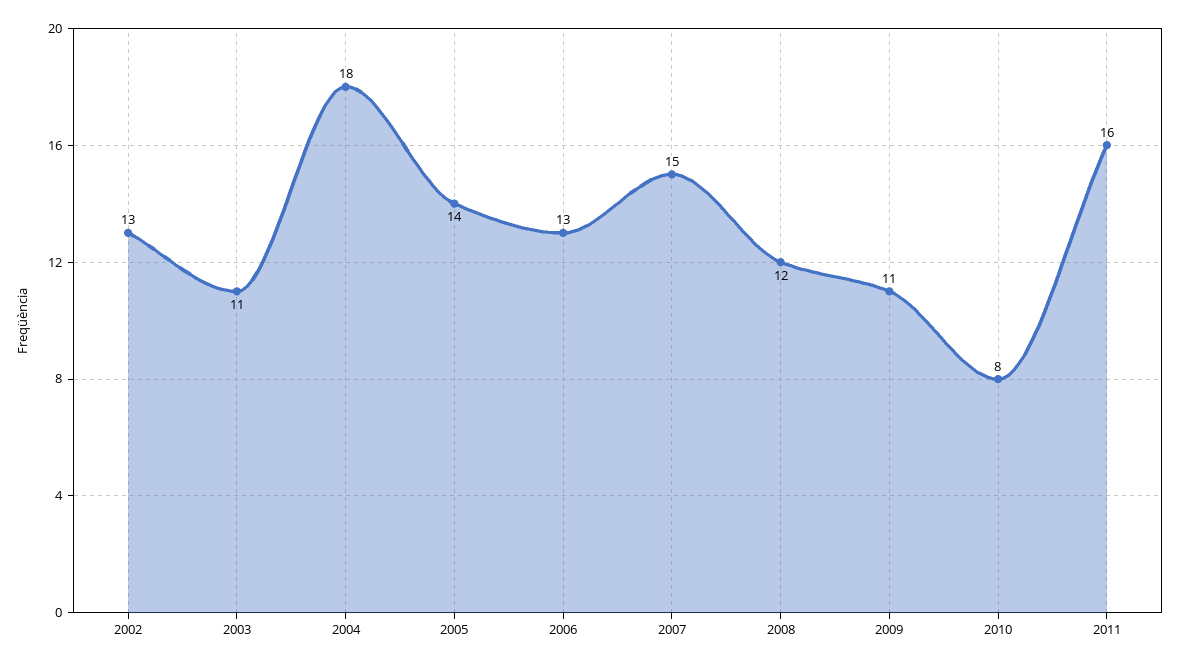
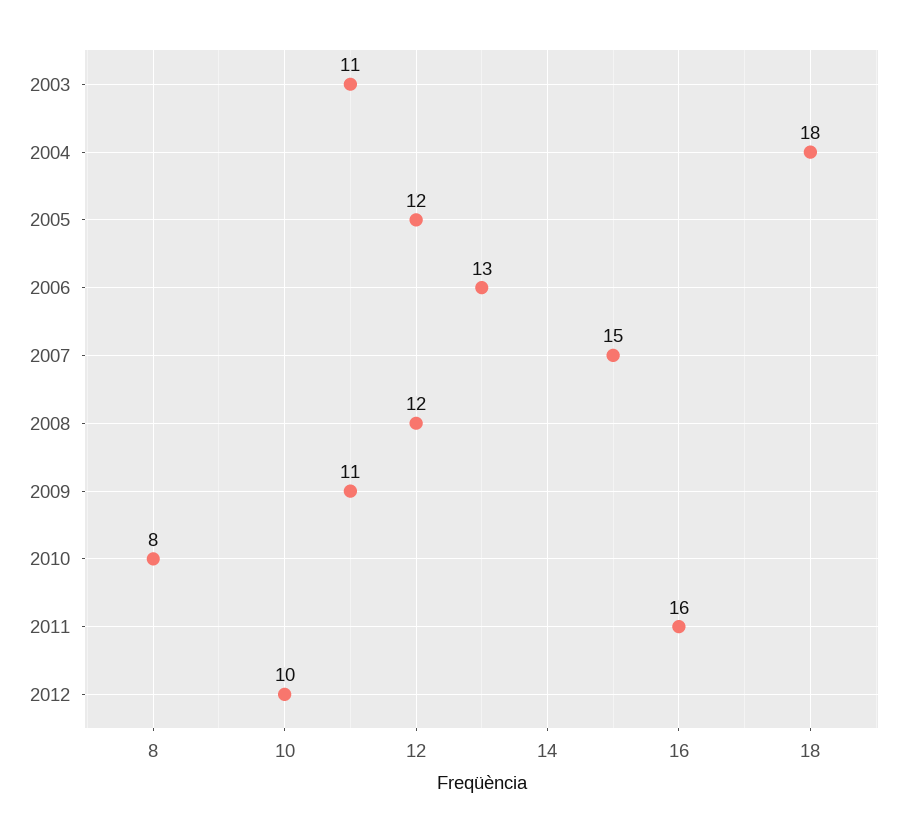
2002: 13 -> none
2005: 14 -> 12
2012: none -> 10

